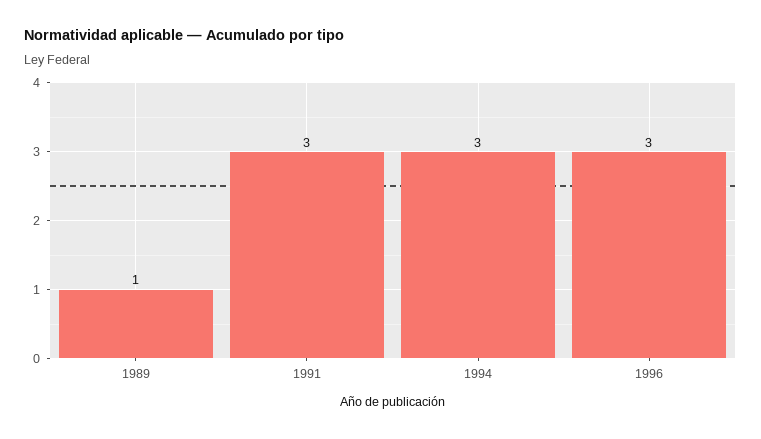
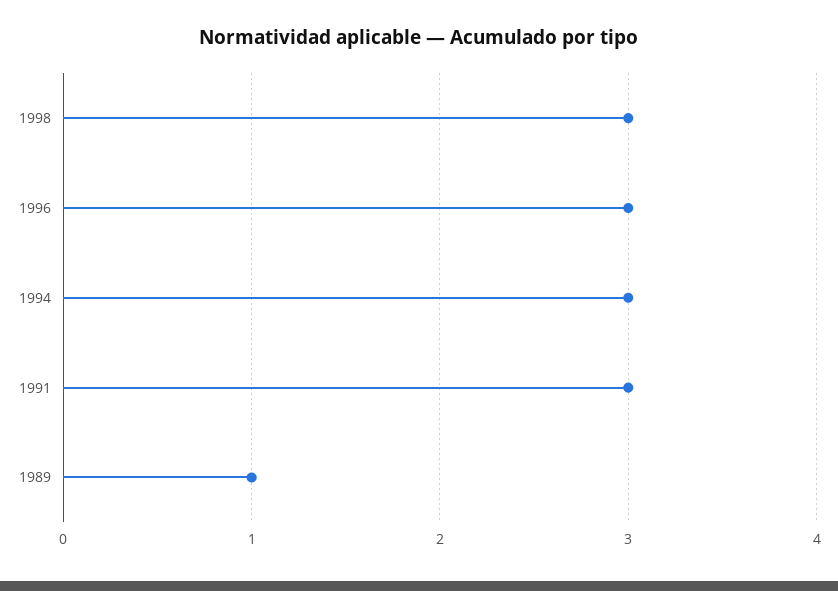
1998: none -> 3

